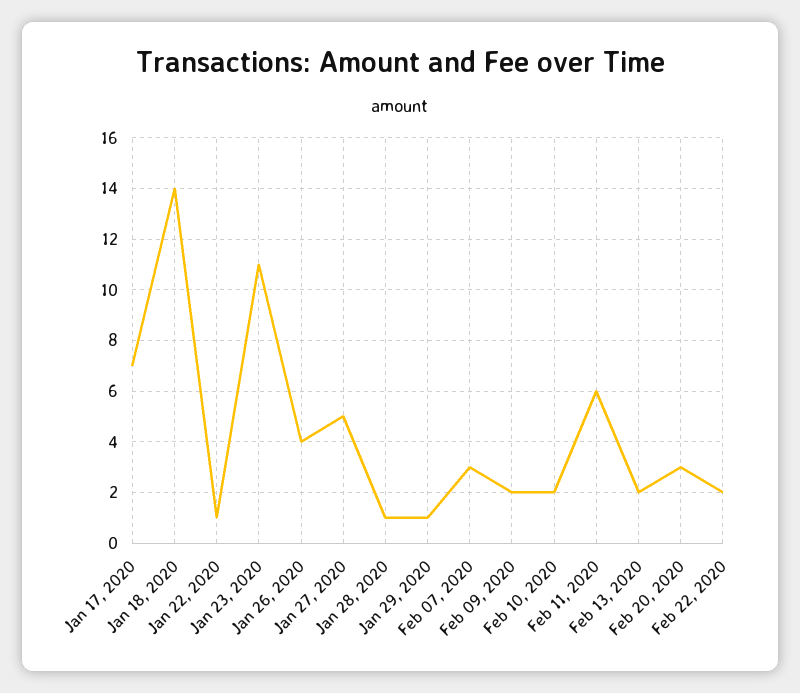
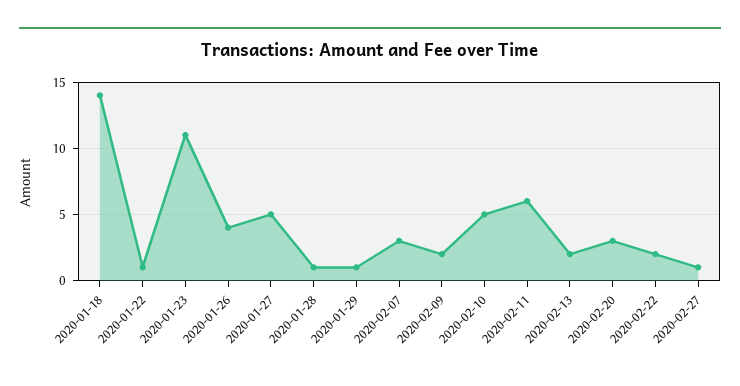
Jan 17, 2020: 7 -> none
Feb 10, 2020: 2 -> 5
2020-02-27: none -> 1

